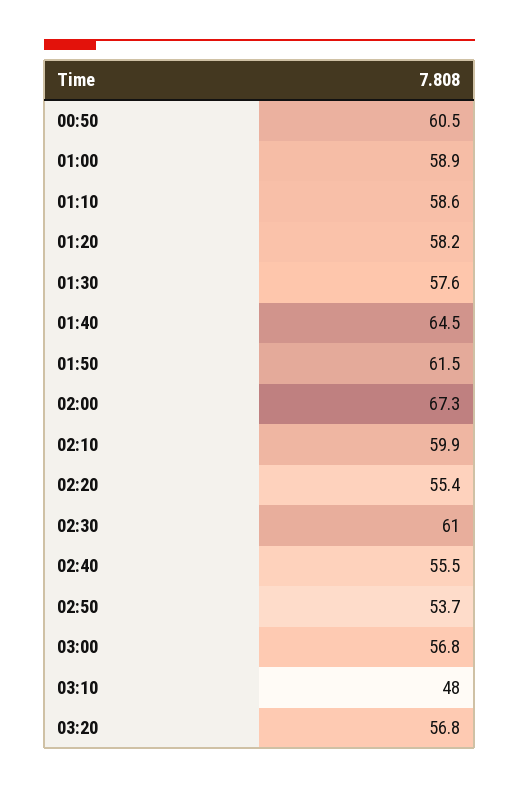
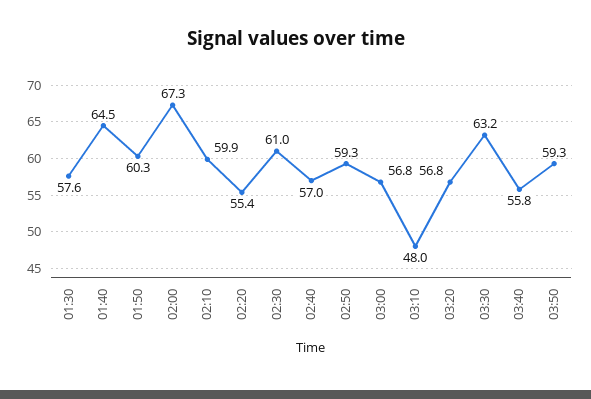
00:50: 60.5 -> none
01:00: 58.9 -> none
01:10: 58.6 -> none
01:20: 58.2 -> none
01:50: 61.5 -> 60.3
02:40: 55.5 -> 57
02:50: 53.7 -> 59.3
03:30: none -> 63.2
03:40: none -> 55.8
03:50: none -> 59.3

